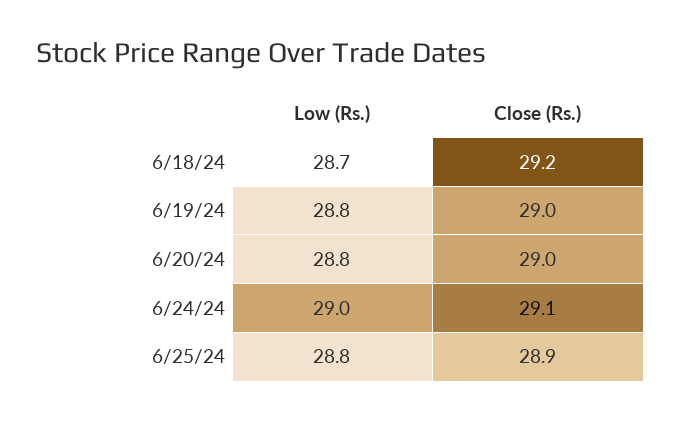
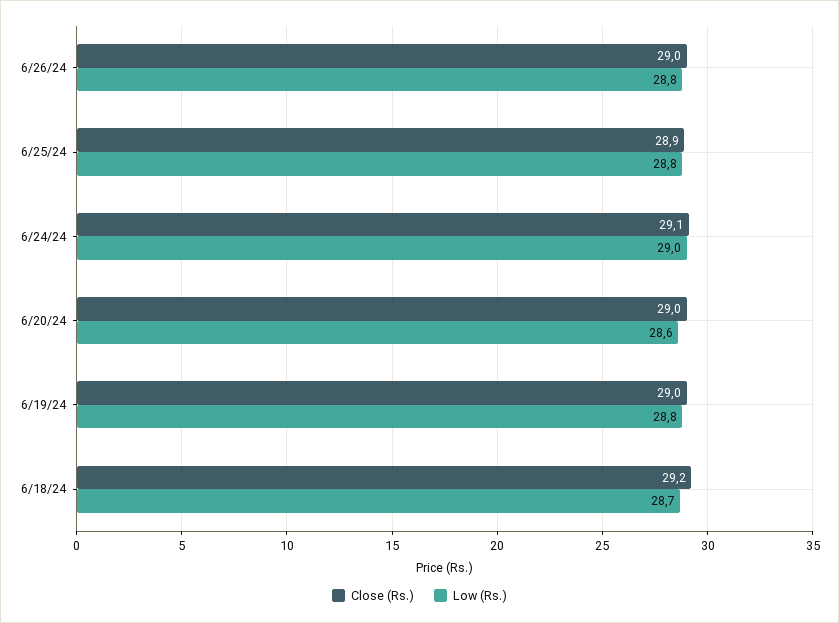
Low (Rs.), 6/20/24: 28.8 -> 28.6
Close (Rs.), 6/26/24: none -> 29
Low (Rs.), 6/26/24: none -> 28.8

